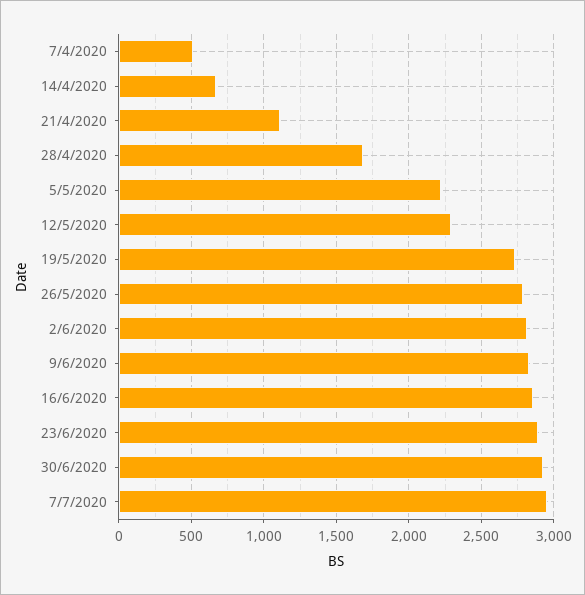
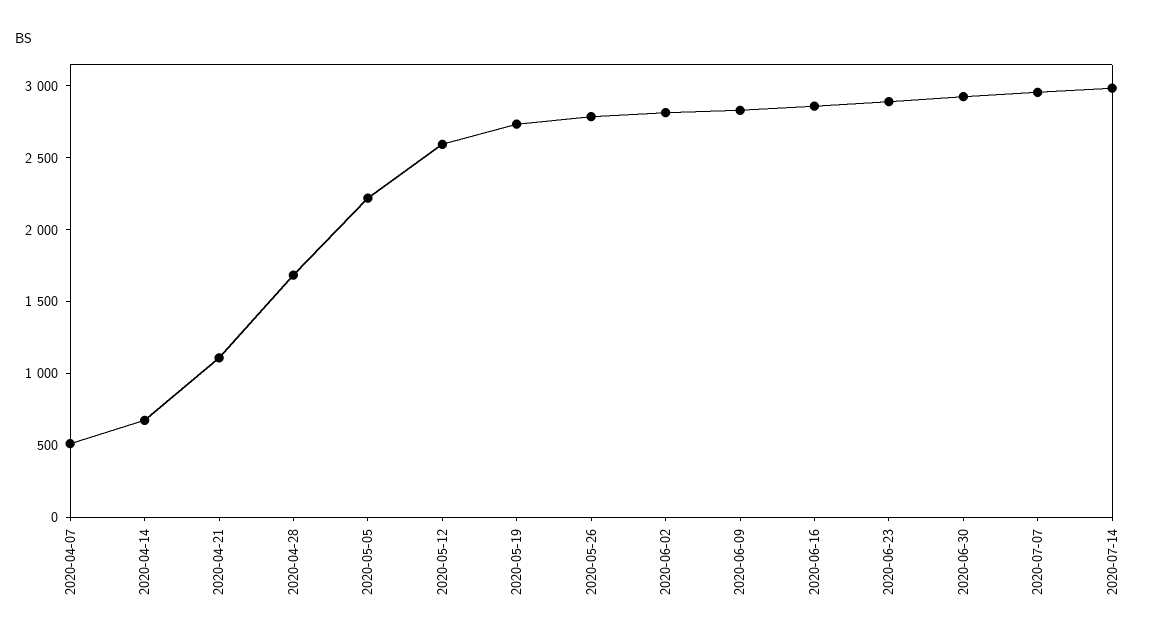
12/5/2020: 2300 -> 2600
2020-07-14: none -> 3000

